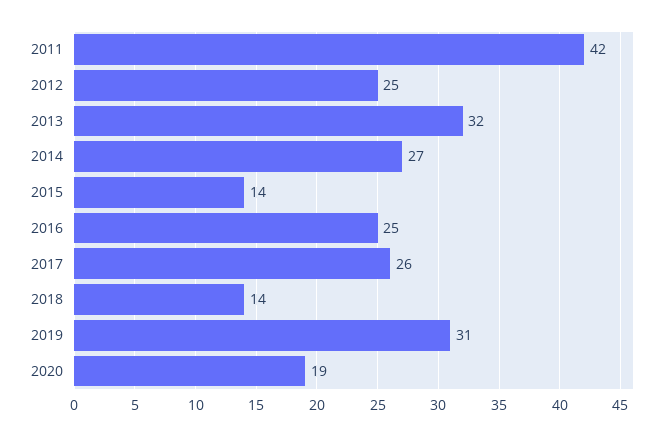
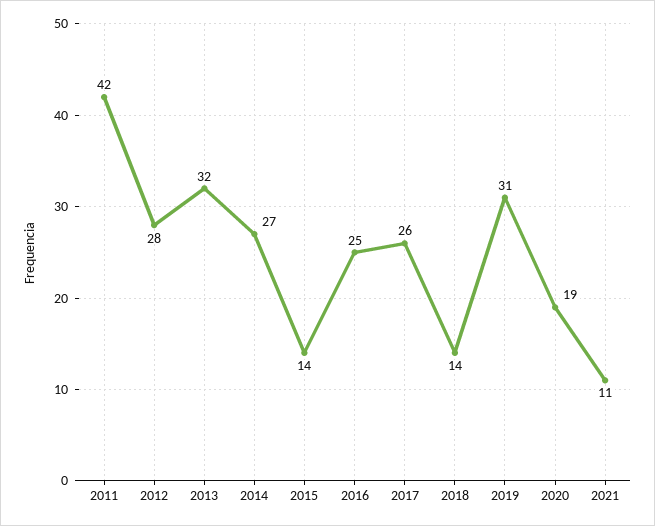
2012: 25 -> 28
2021: none -> 11

